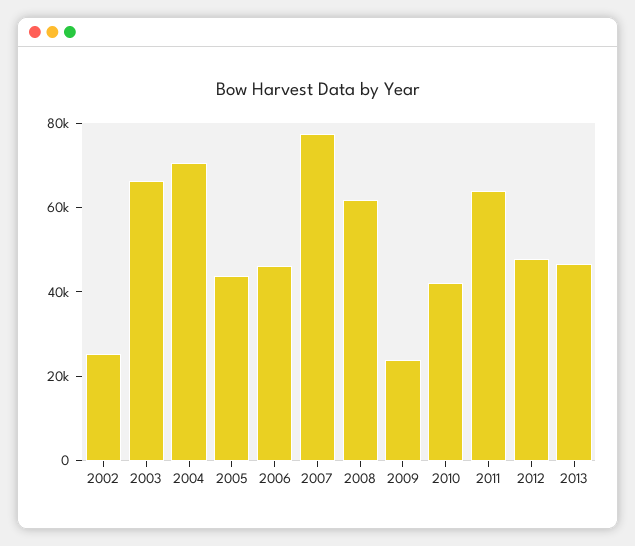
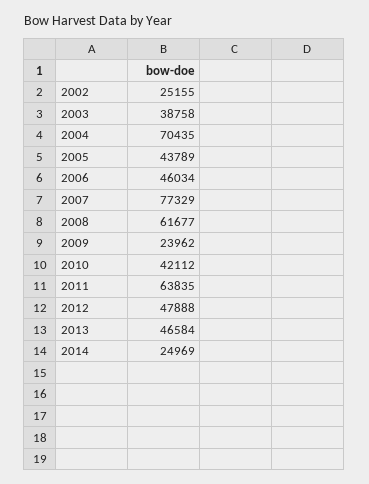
2003: 65000 -> 38758
2014: none -> 24969

